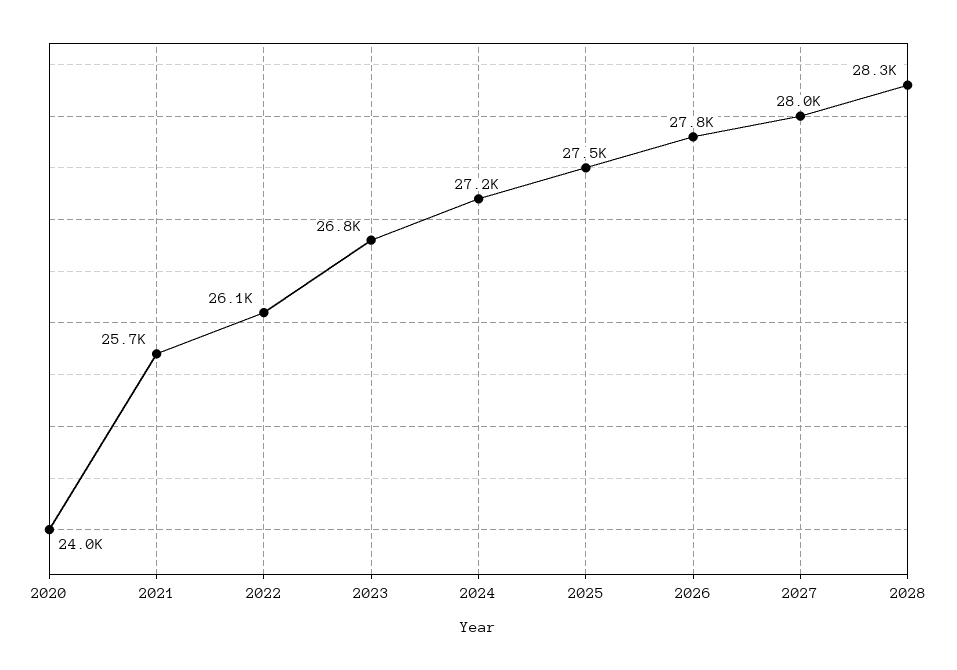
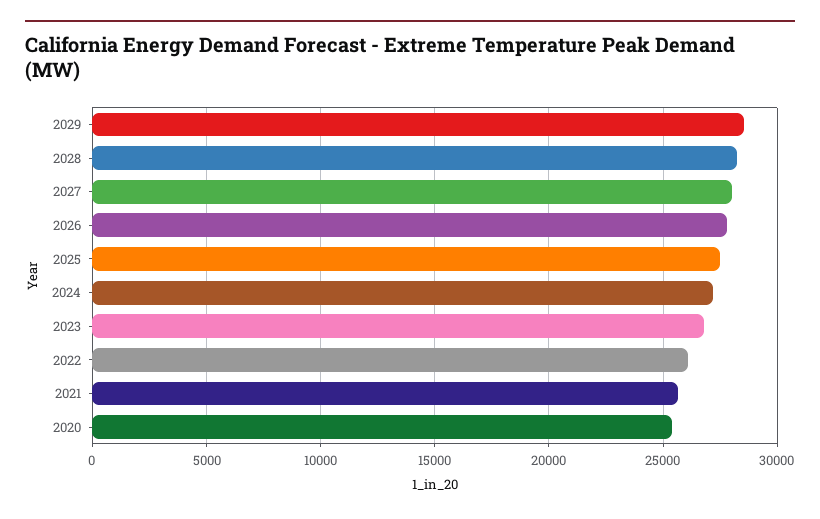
2020: 24000 -> 25500
2029: none -> 28500

